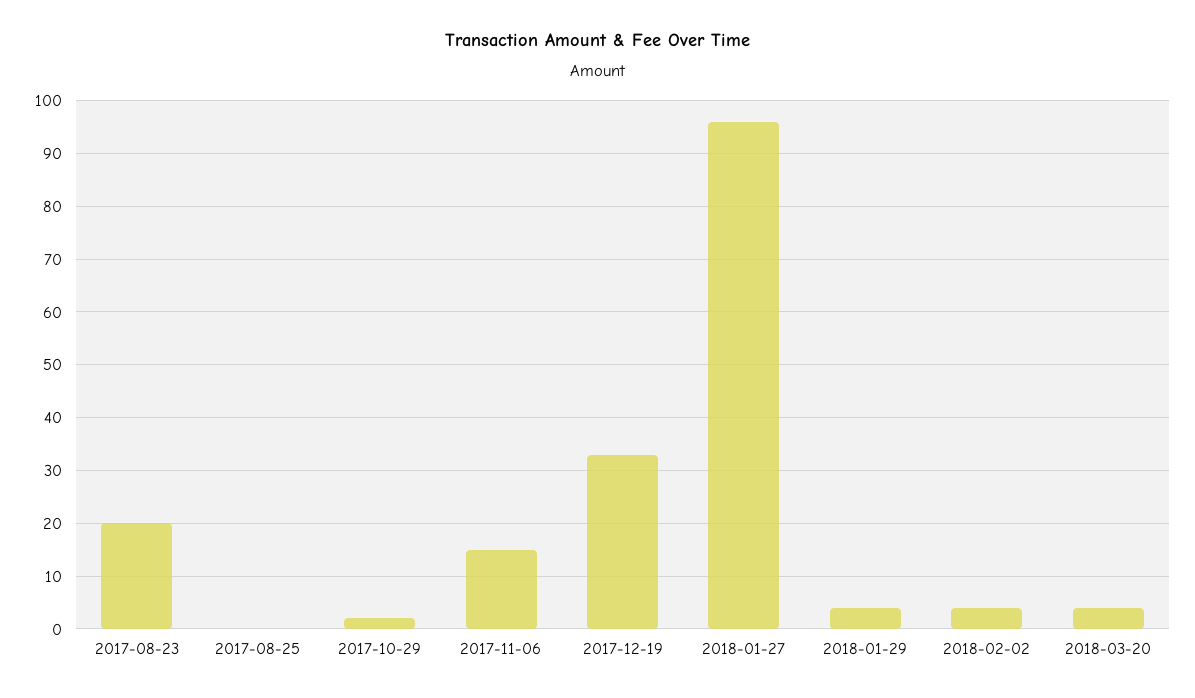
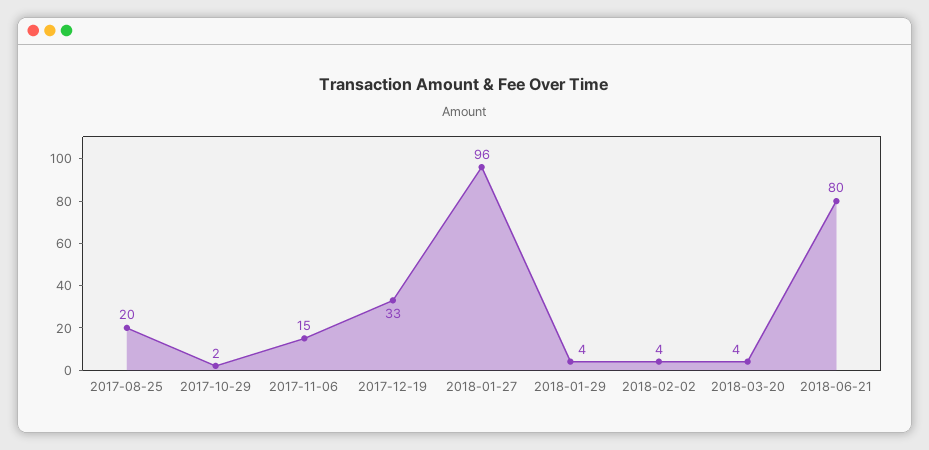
2017-08-23: 20 -> none
2017-08-25: 0 -> 20
2018-06-21: none -> 80

